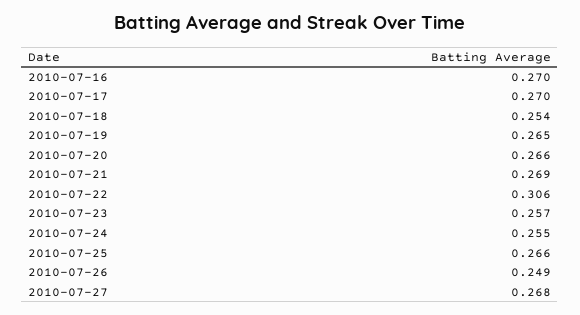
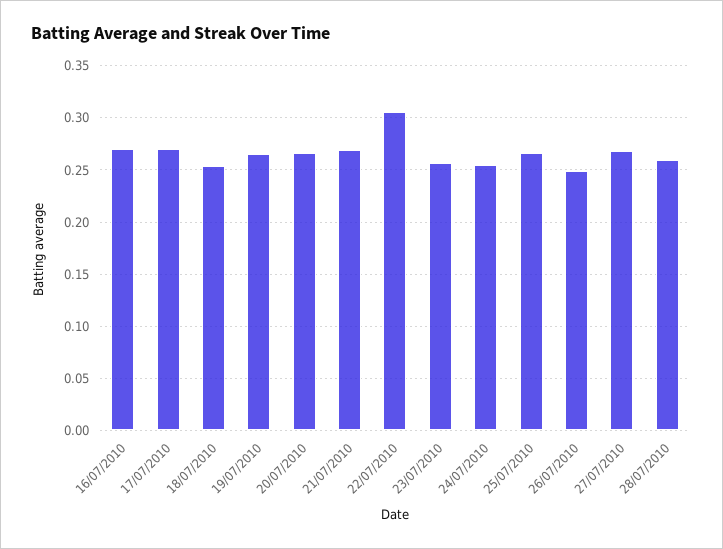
28/07/2010: none -> 0.26

